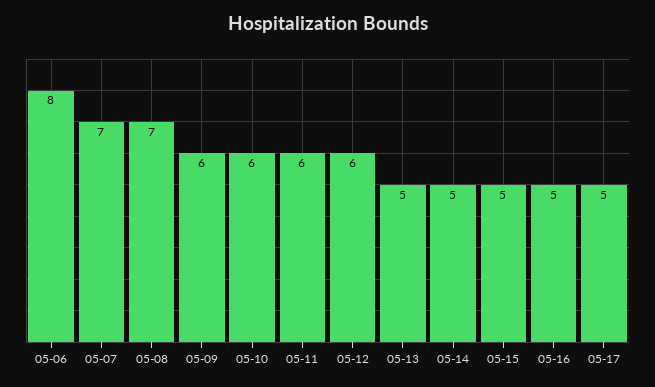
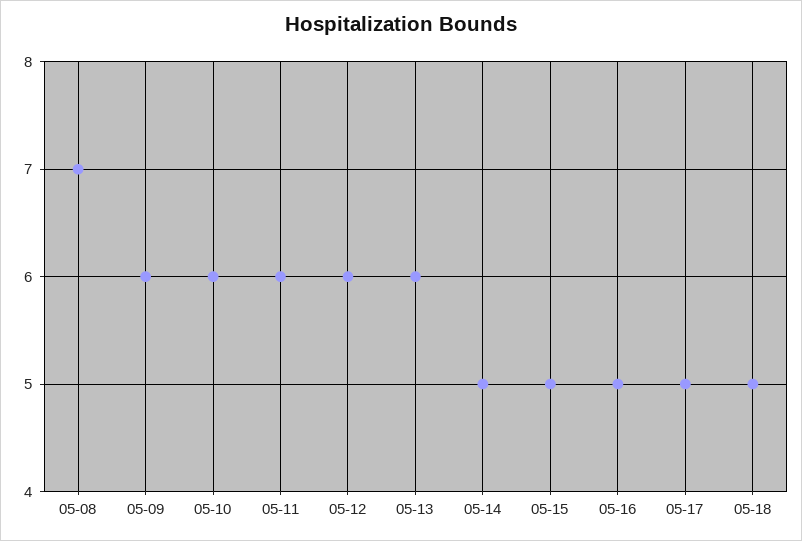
05-06: 8 -> none
05-07: 7 -> none
05-13: 5 -> 6
05-18: none -> 5

